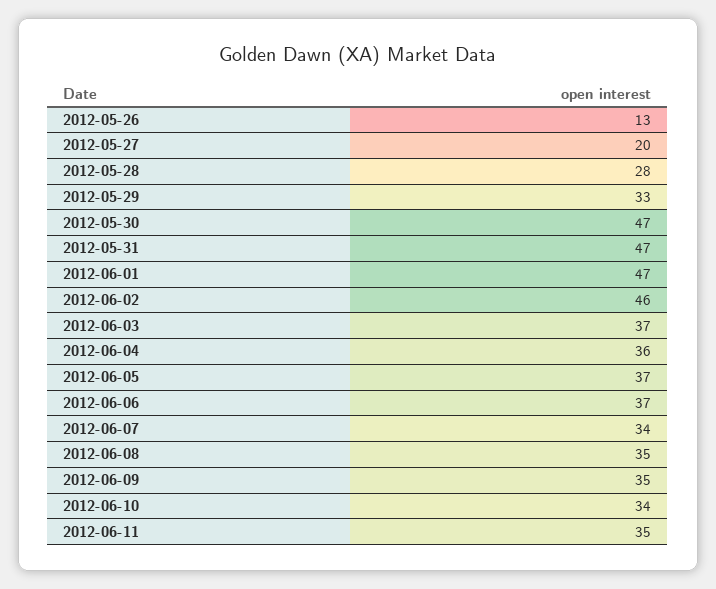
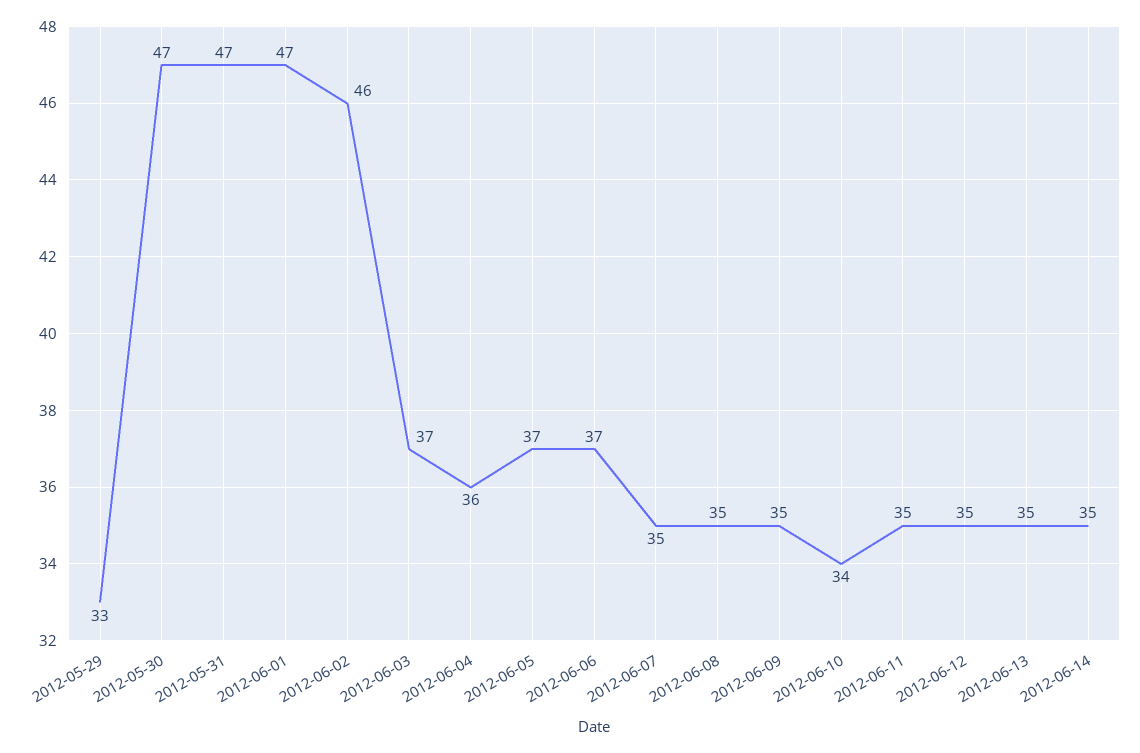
2012-05-26: 13 -> none
2012-05-27: 20 -> none
2012-05-28: 28 -> none
2012-06-07: 34 -> 35
2012-06-12: none -> 35
2012-06-13: none -> 35
2012-06-14: none -> 35

